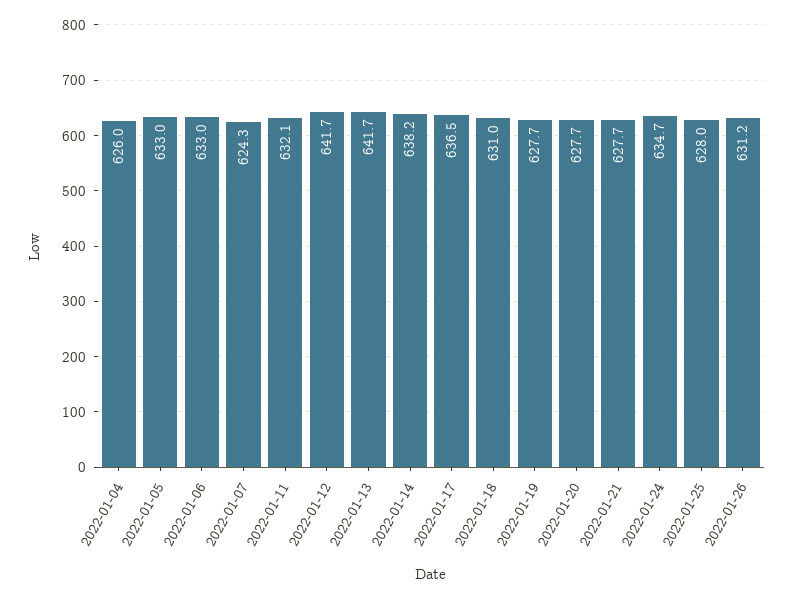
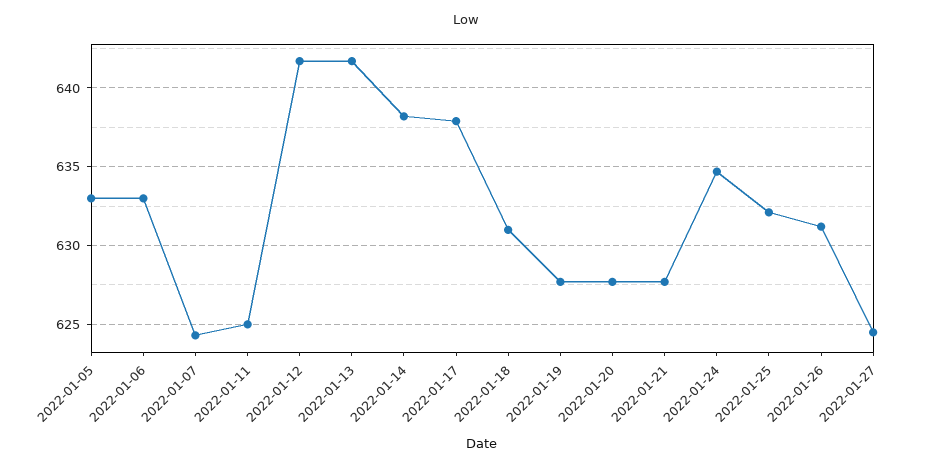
2022-01-04: 626 -> none
2022-01-11: 632.1 -> 625
2022-01-17: 636.5 -> 638
2022-01-25: 628 -> 632
2022-01-27: none -> 624.5

